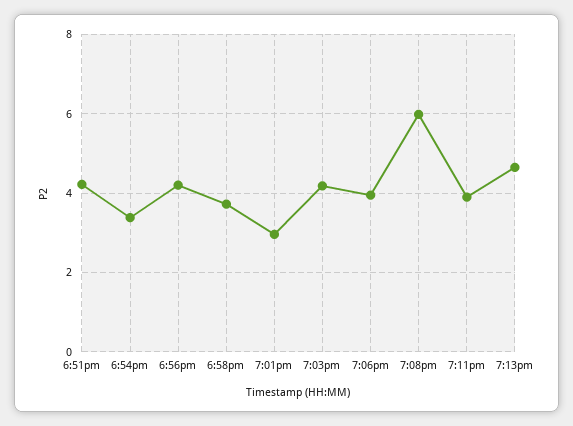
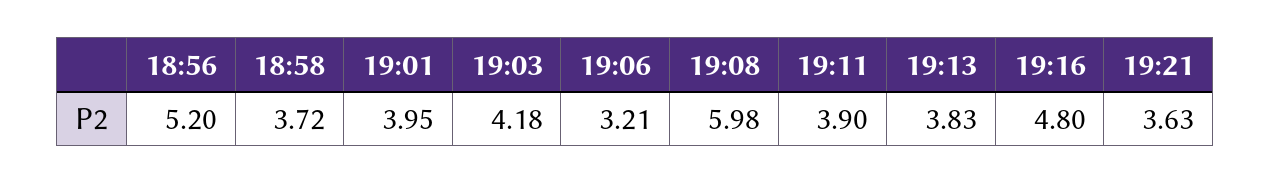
6:51pm: 4.2 -> none
6:54pm: 3.4 -> none
6:56pm: 4.2 -> 5.2
7:01pm: 3 -> 3.95
7:06pm: 4 -> 3.21
7:13pm: 4.6 -> 3.83
19:16: none -> 4.8
19:21: none -> 3.63

